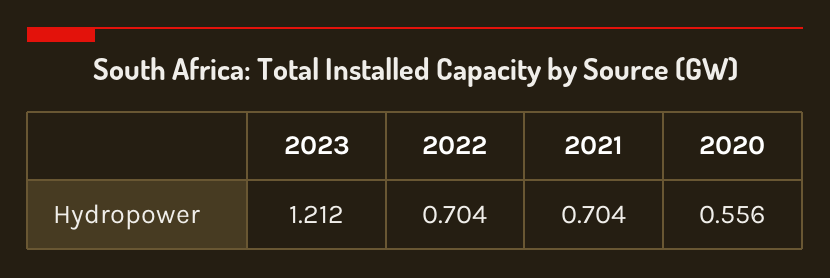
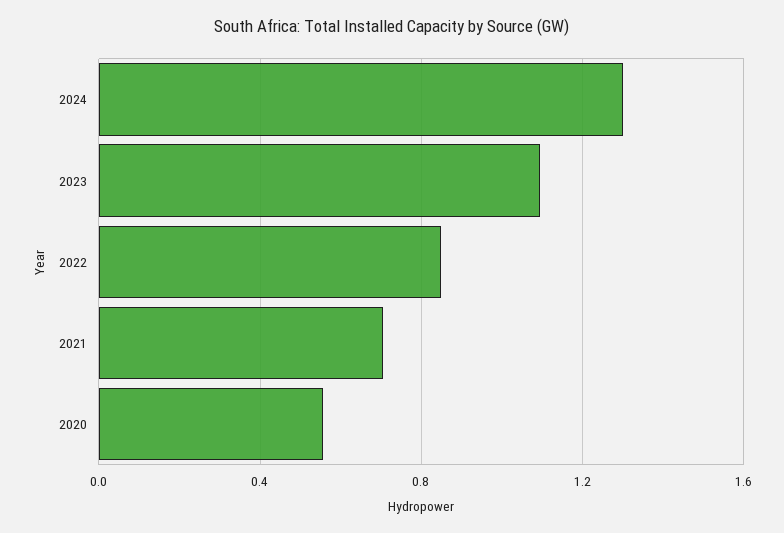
2023: 1.212 -> 1.1
2022: 0.704 -> 0.85
2024: none -> 1.3

